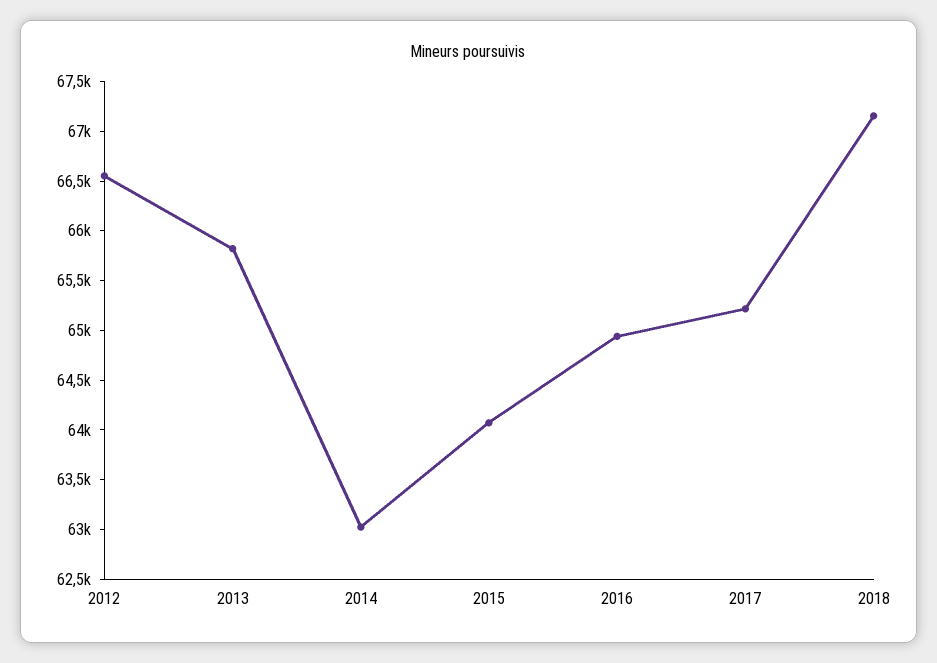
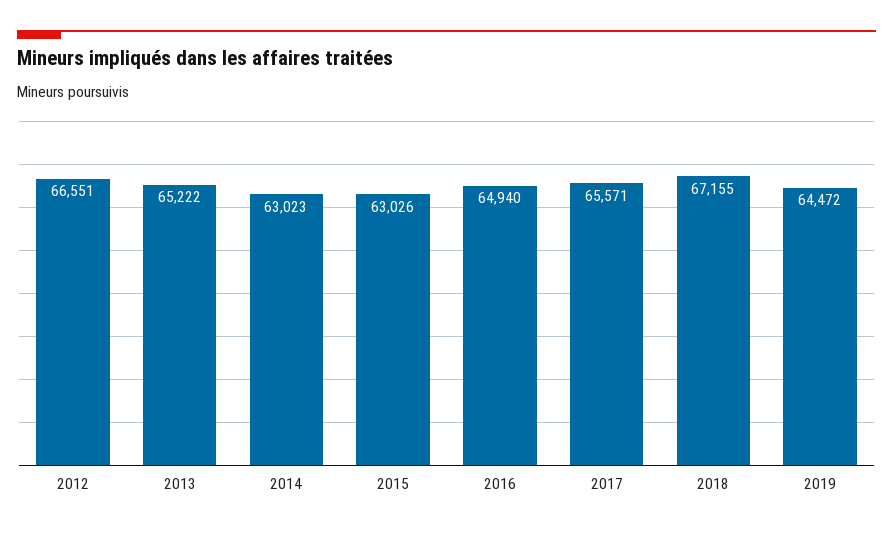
2013: 65800 -> 65222
2015: 64100 -> 63026
2017: 65200 -> 65571
2019: none -> 64472

